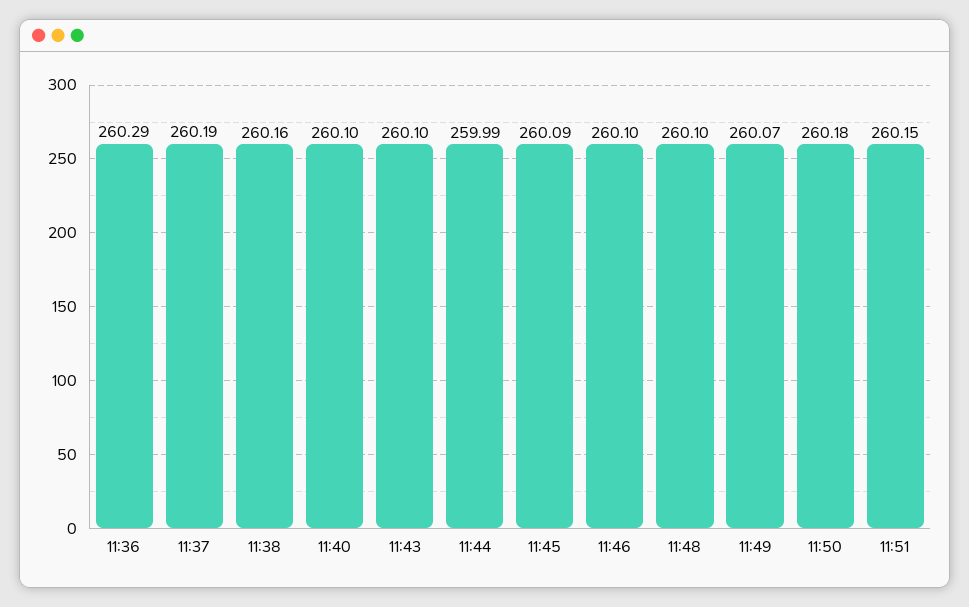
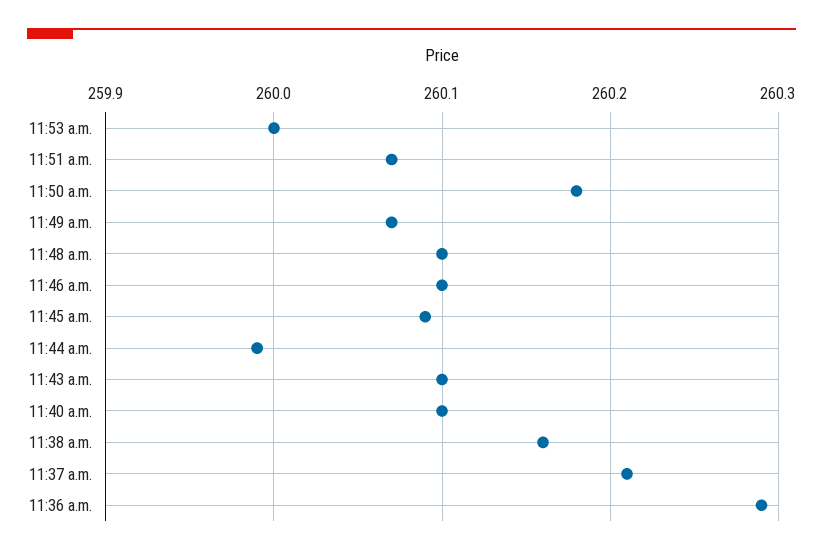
11:37: 260.19 -> 260.21
11:51: 260.15 -> 260.07
11:53 a.m.: none -> 260

